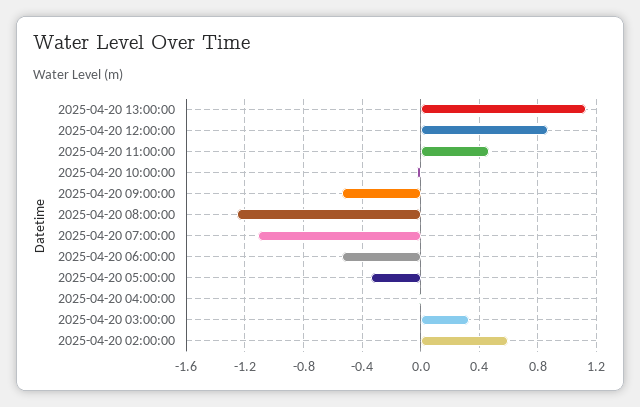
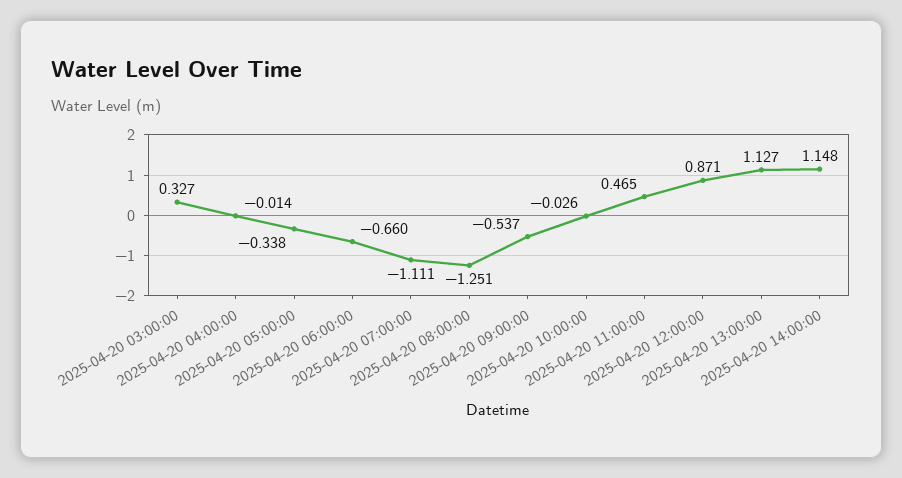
2025-04-20 06:00:00: -0.55 -> -0.66
2025-04-20 02:00:00: 0.6 -> none
2025-04-20 14:00:00: none -> 1.148

